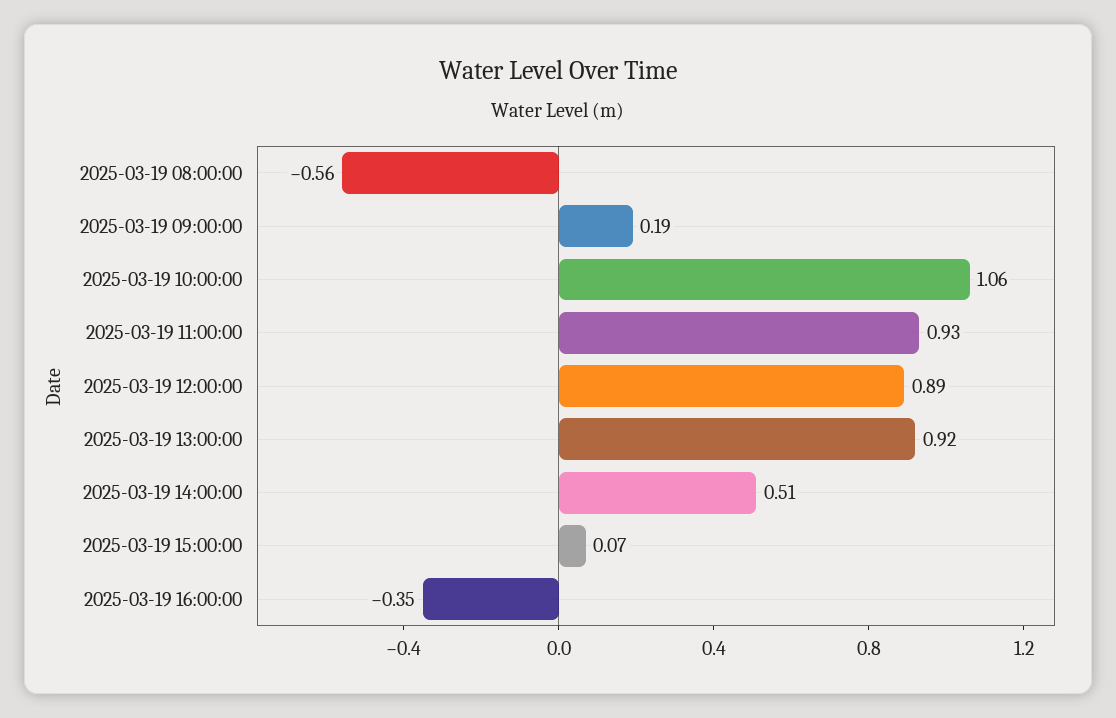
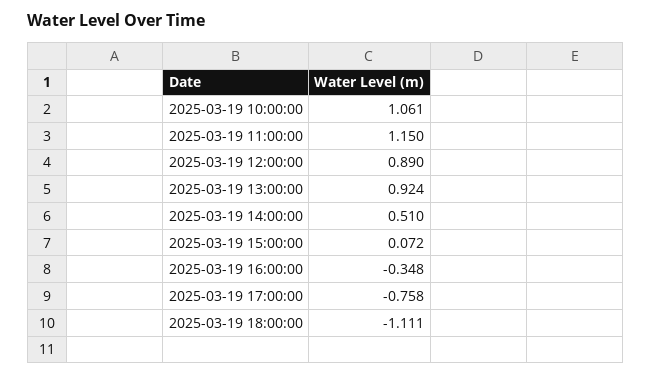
2025-03-19 08:00:00: -0.56 -> none
2025-03-19 09:00:00: 0.19 -> none
2025-03-19 11:00:00: 0.93 -> 1.15
2025-03-19 17:00:00: none -> -0.758
2025-03-19 18:00:00: none -> -1.111

